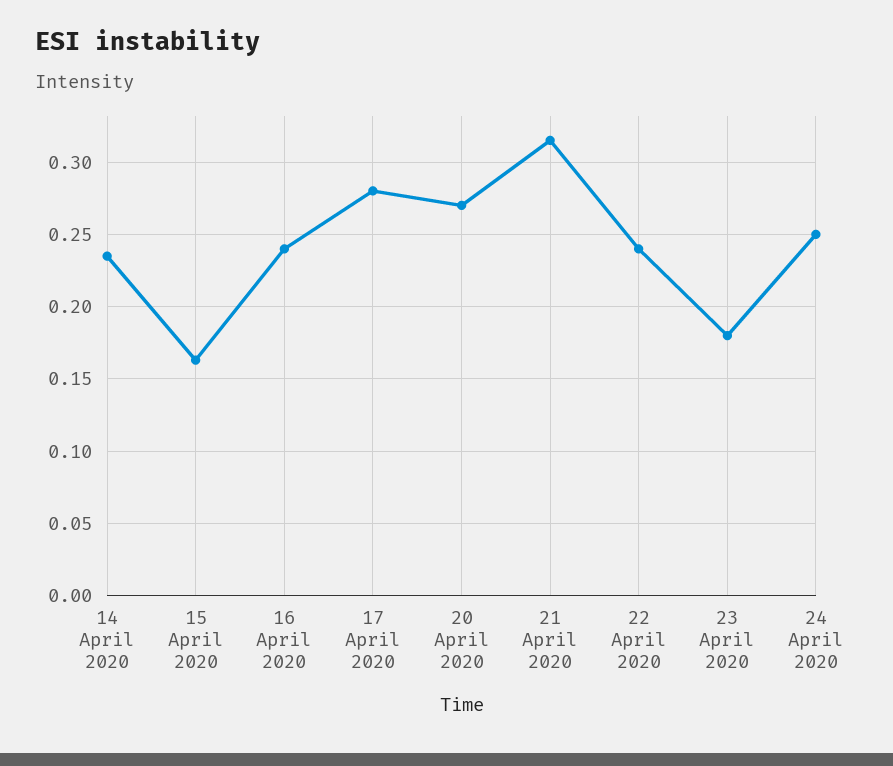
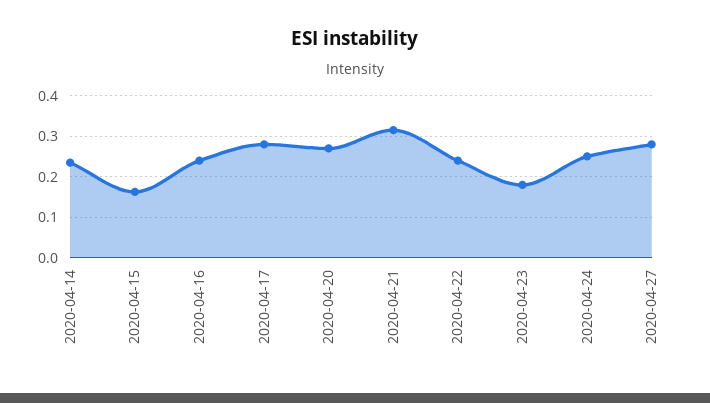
2020-04-27: none -> 0.28

